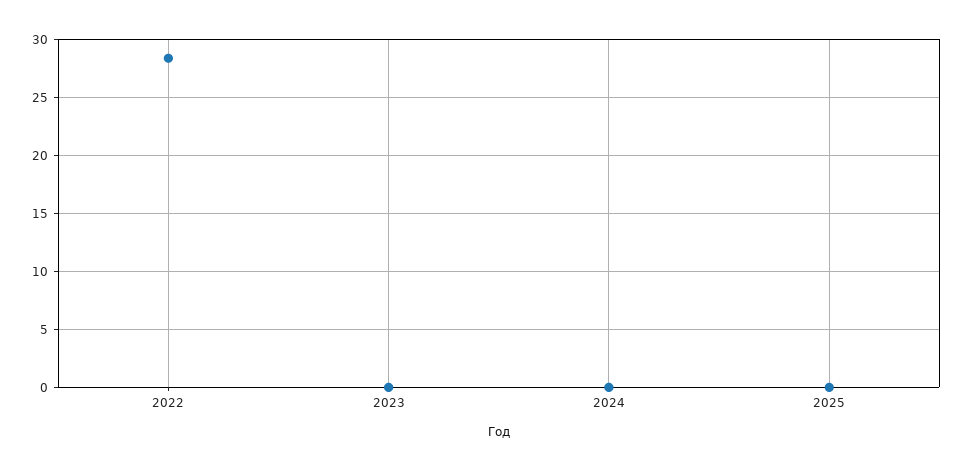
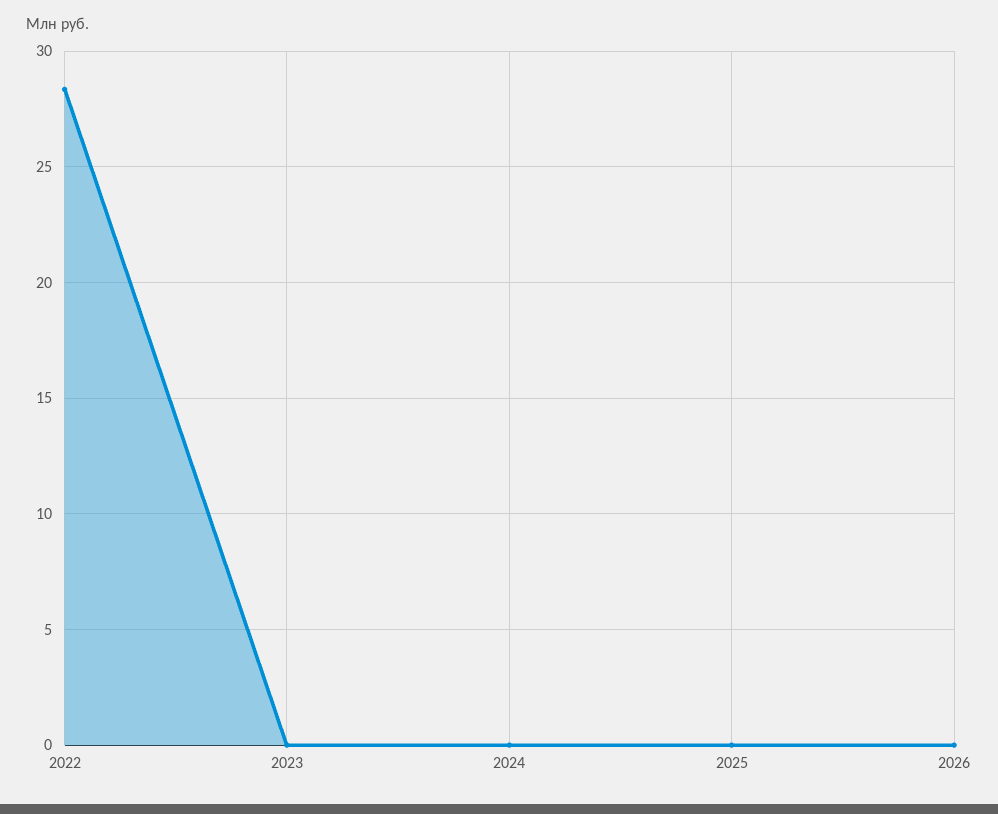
2026: none -> 0

